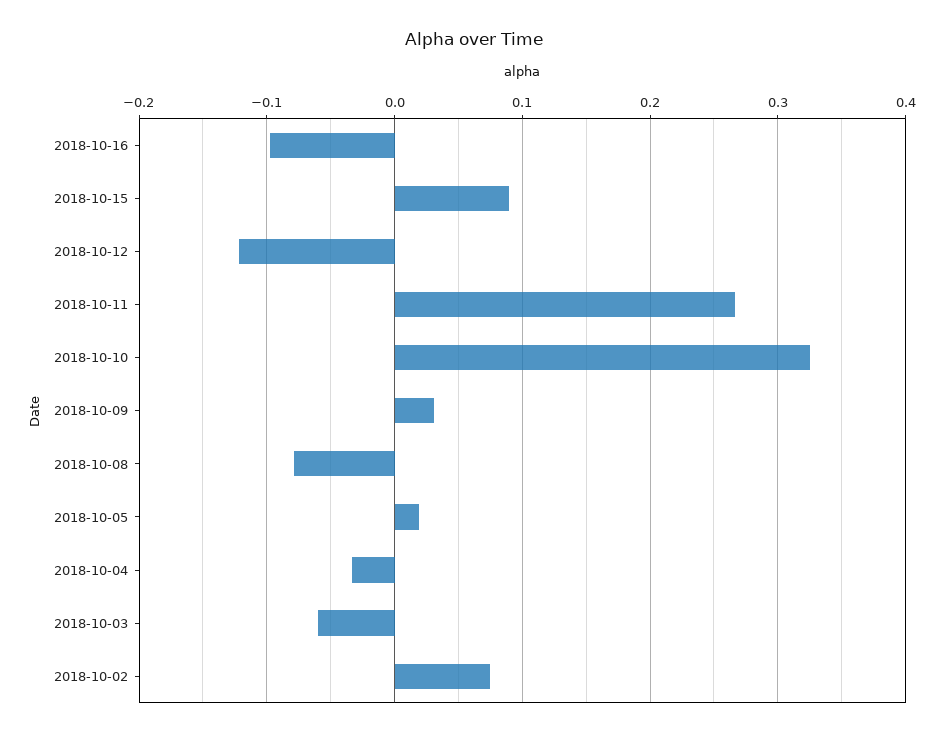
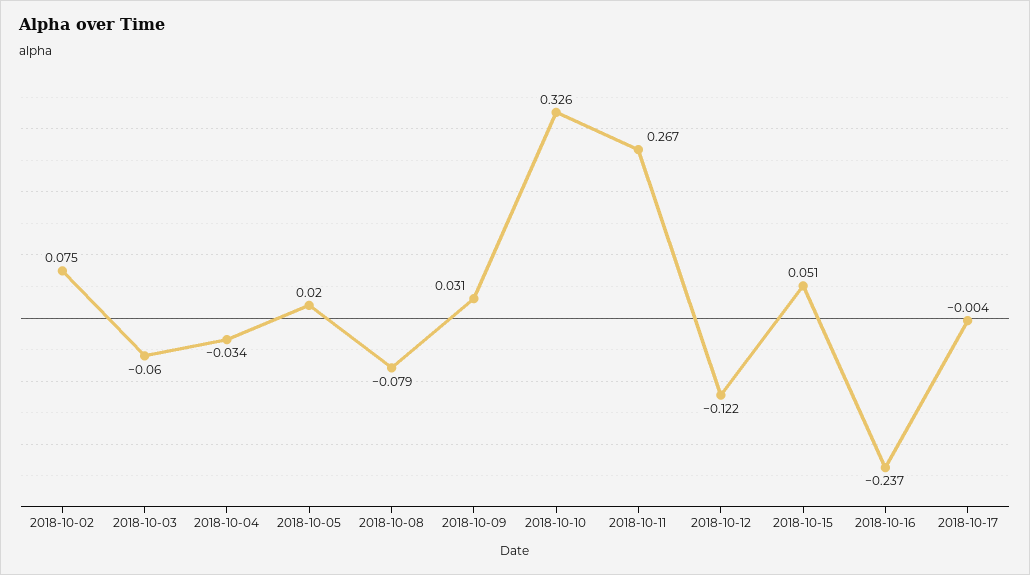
2018-10-16: -0.1 -> -0.237
2018-10-15: 0.09 -> 0.051
2018-10-17: none -> -0.004

